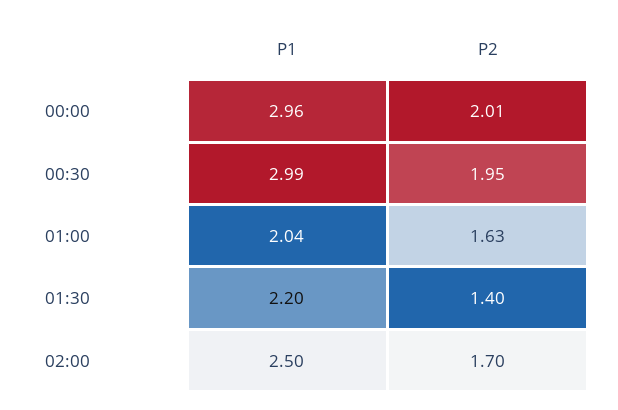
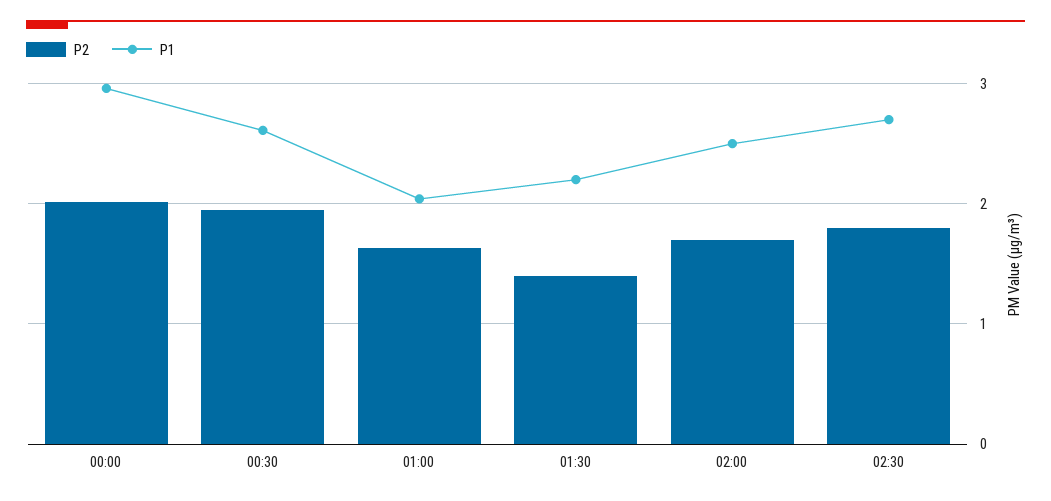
P1, 00:30: 2.99 -> 2.6
P2, 02:30: none -> 1.8
P1, 02:30: none -> 2.7

